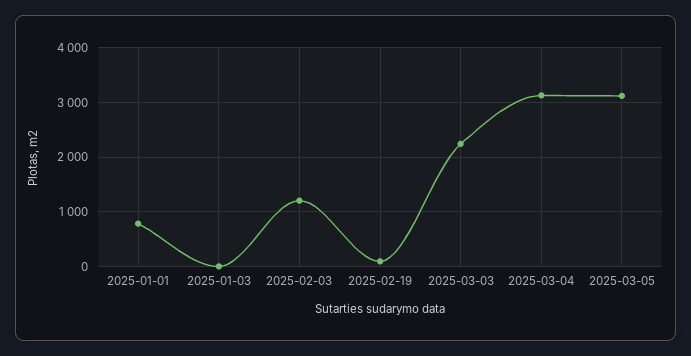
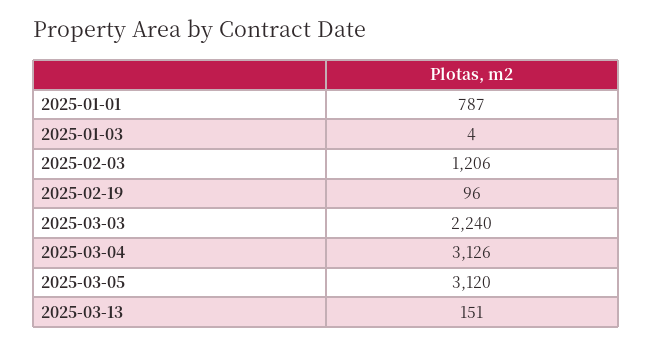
2025-03-13: none -> 151

